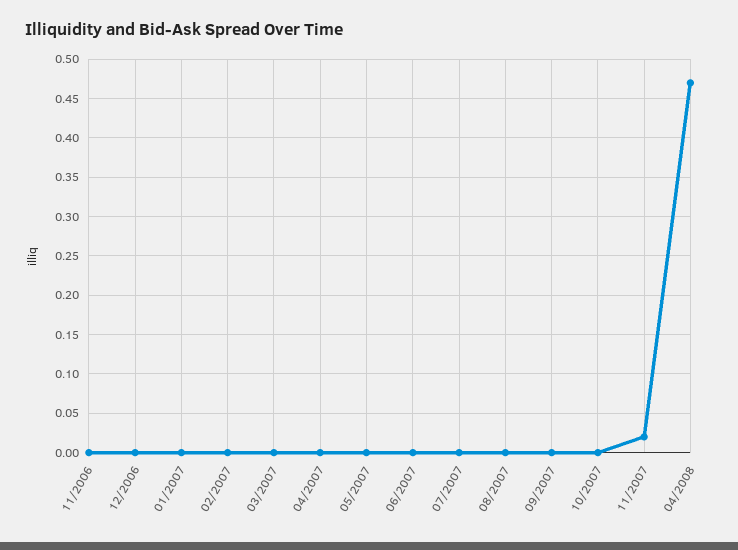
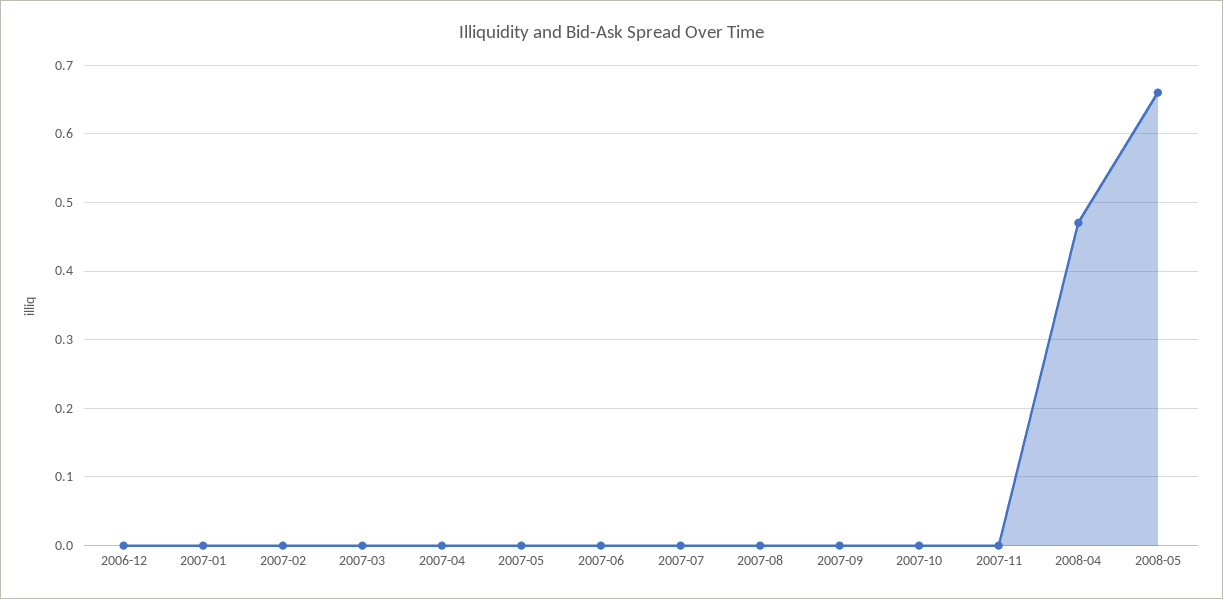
11/2006: 0 -> none
11/2007: 0.02 -> 0
2008-05: none -> 0.66

